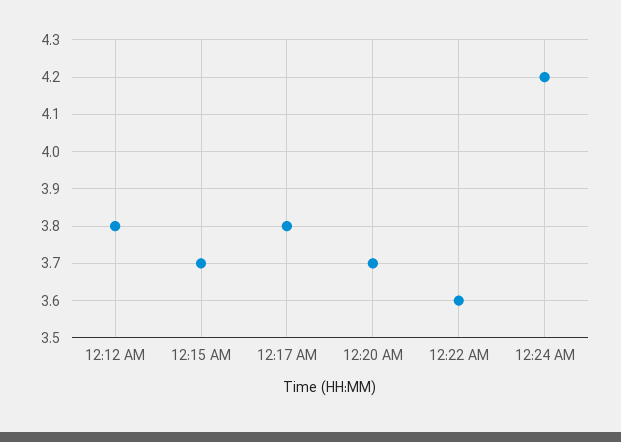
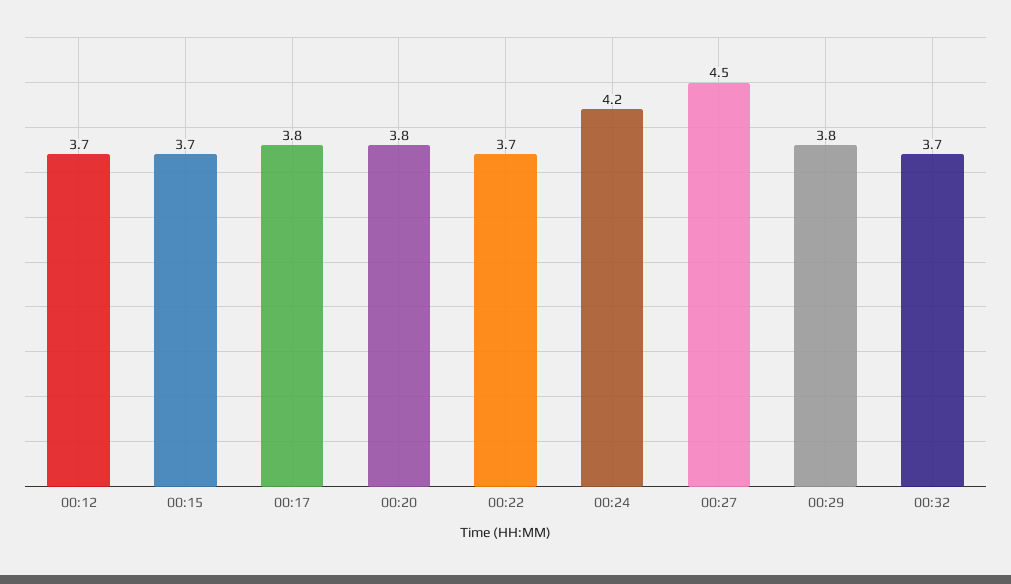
12:12 AM: 3.8 -> 3.7
12:20 AM: 3.7 -> 3.8
12:22 AM: 3.6 -> 3.7
00:27: none -> 4.5
00:29: none -> 3.8
00:32: none -> 3.7

